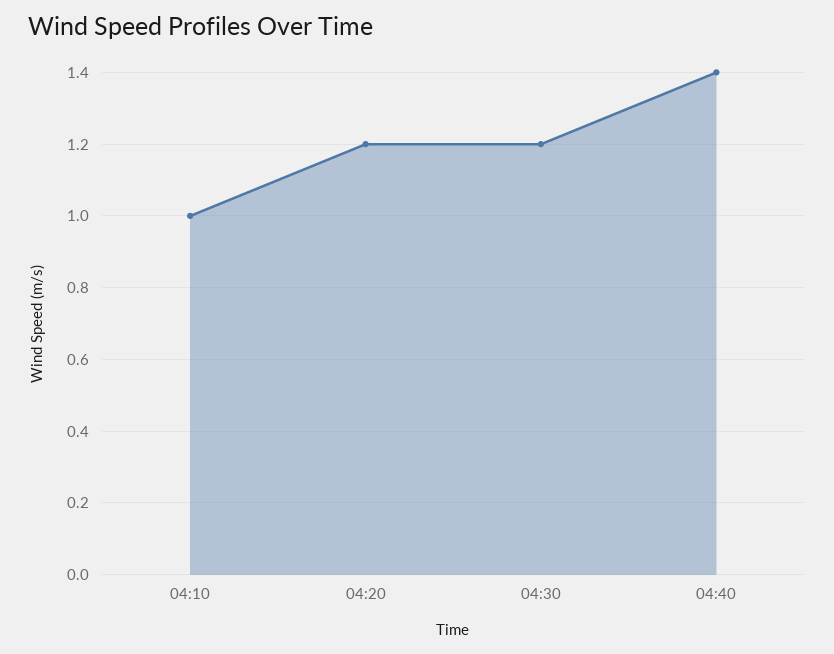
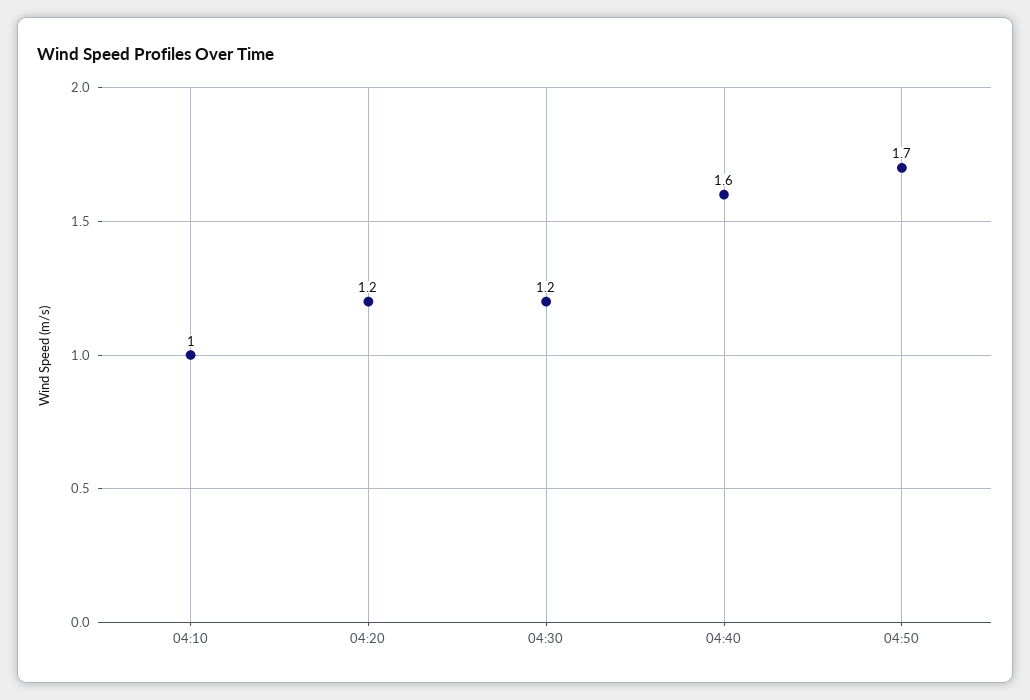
04:40: 1.4 -> 1.6
04:50: none -> 1.7

